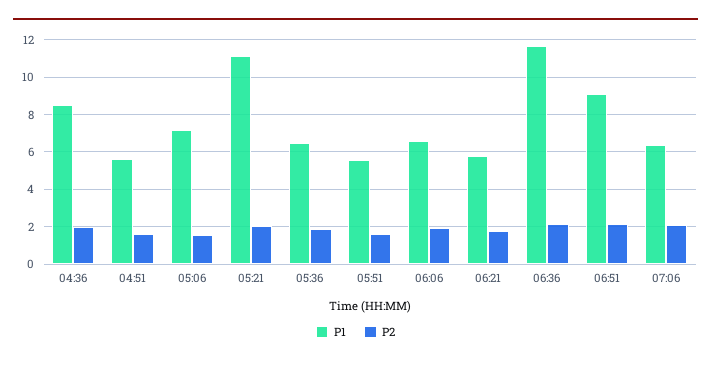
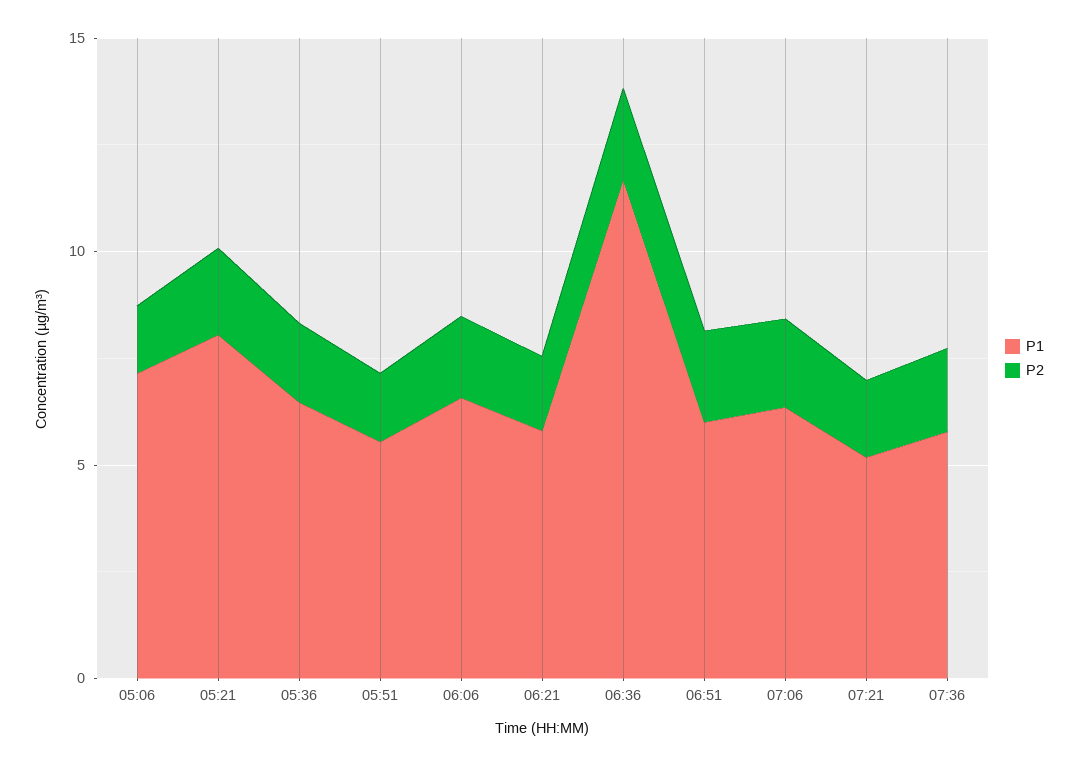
P1, 04:36: 8.5 -> none
P2, 04:36: 2 -> none
P1, 04:51: 5.5 -> none
P2, 04:51: 1.5 -> none
P1, 05:21: 11 -> 8
P1, 06:51: 9 -> 6
P1, 07:21: none -> 5
P2, 07:21: none -> 2
P1, 07:36: none -> 6
P2, 07:36: none -> 2

